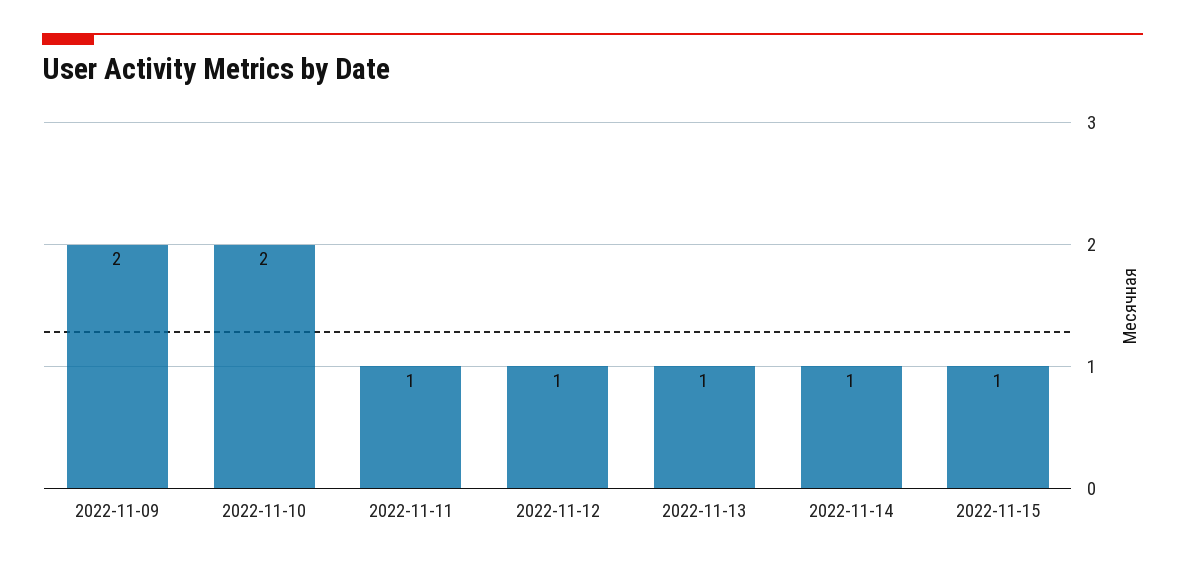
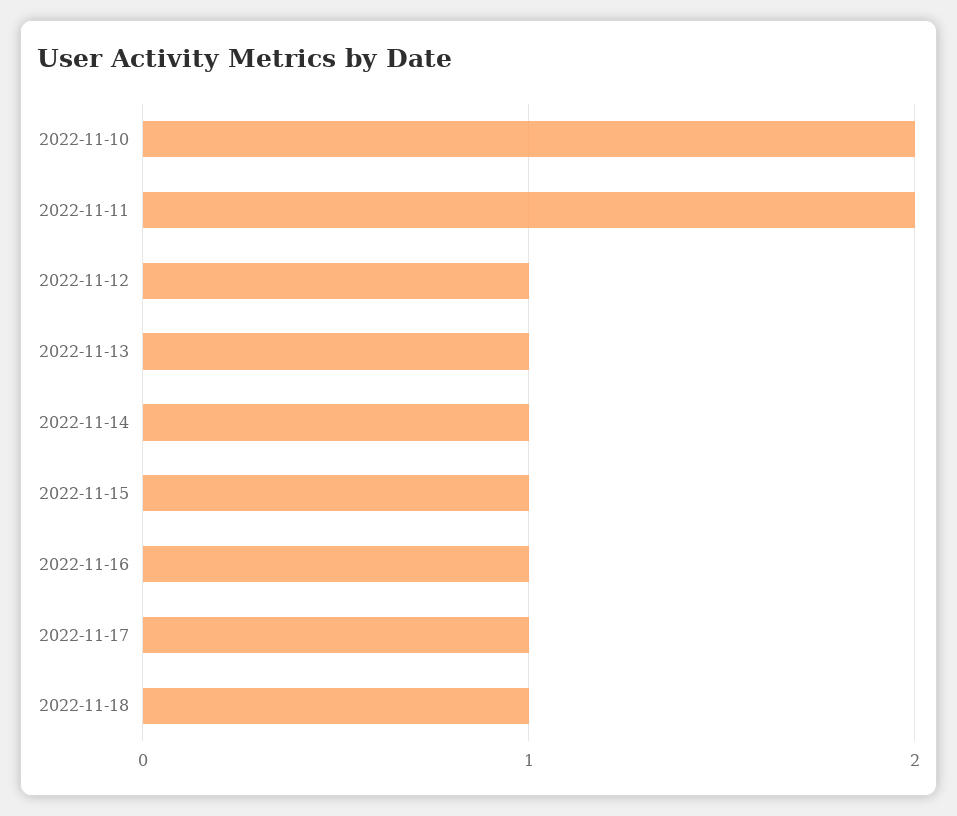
2022-11-09: 2 -> none
2022-11-11: 1 -> 2
2022-11-16: none -> 1
2022-11-17: none -> 1
2022-11-18: none -> 1

